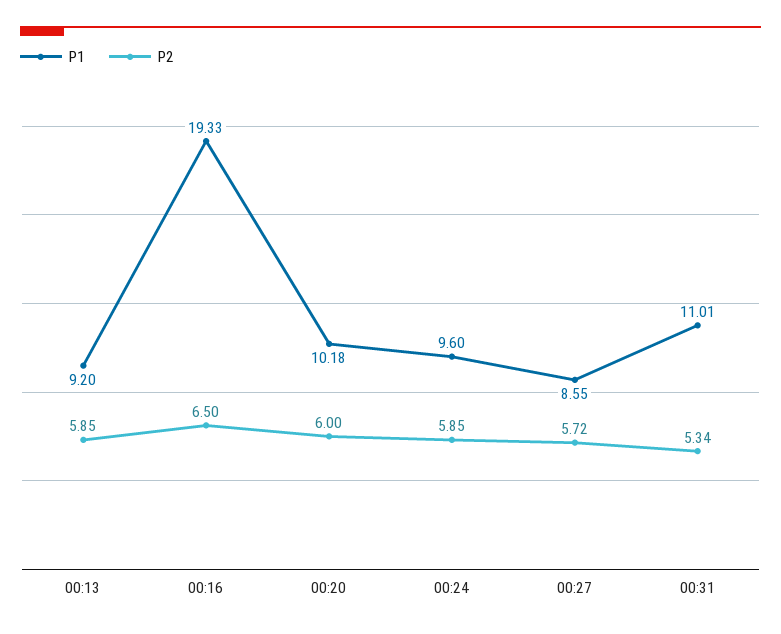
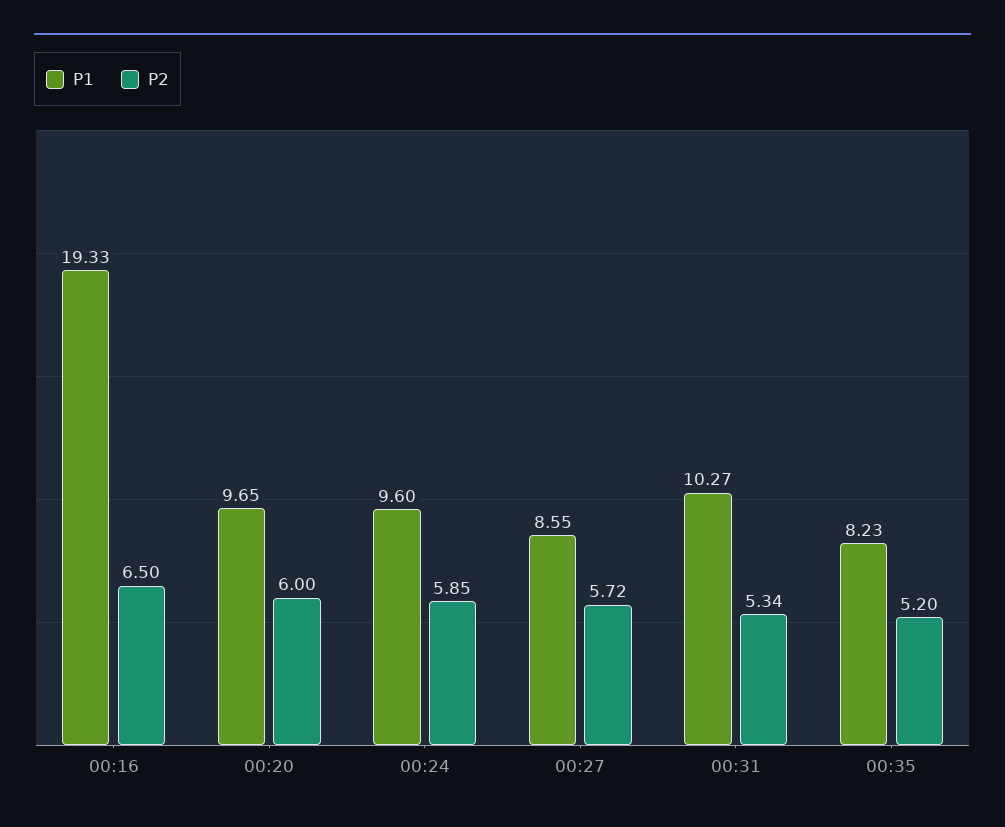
P1, 00:13: 9.2 -> none
P2, 00:13: 5.85 -> none
P1, 00:20: 10.18 -> 9.65
P1, 00:31: 11.01 -> 10.27
P1, 00:35: none -> 8.23
P2, 00:35: none -> 5.2

